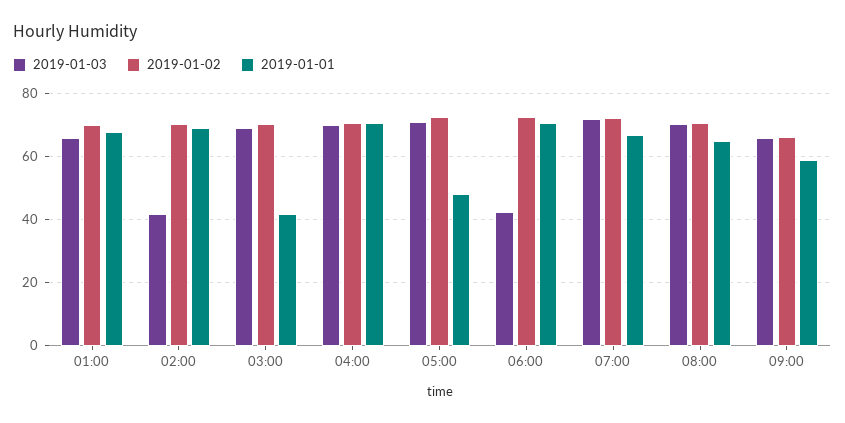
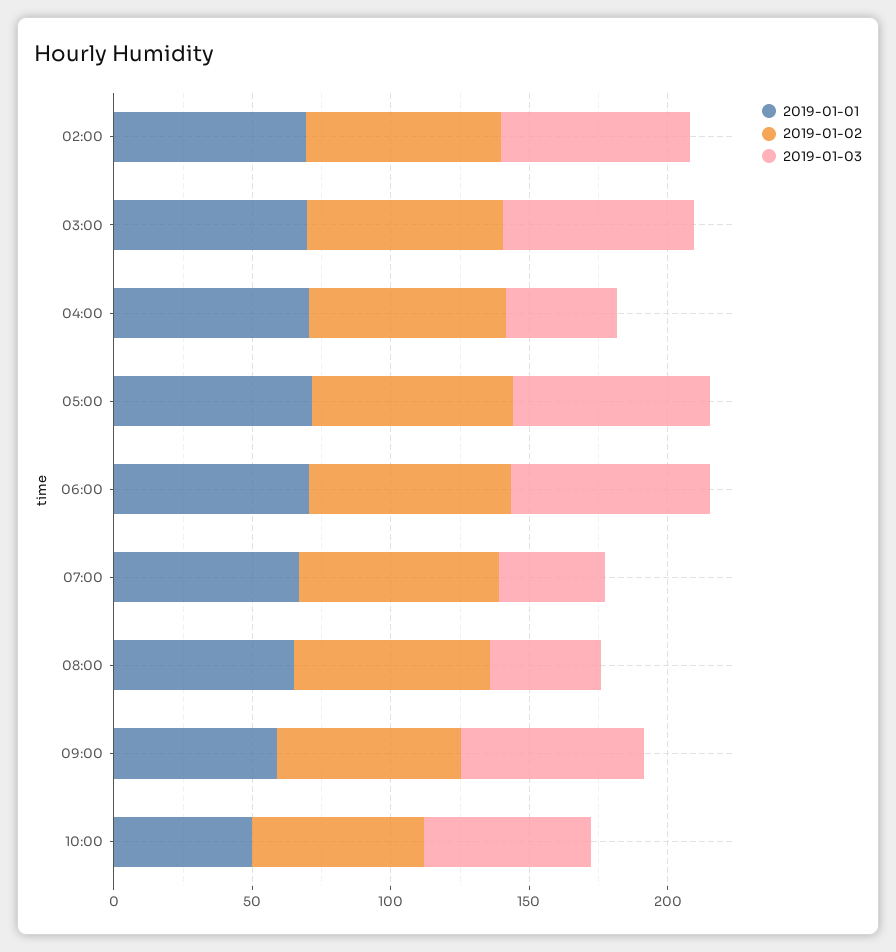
2019-01-03, 01:00: 66 -> none
2019-01-02, 01:00: 70 -> none
2019-01-01, 01:00: 68 -> none
2019-01-03, 02:00: 42 -> 70
2019-01-01, 03:00: 42 -> 70
2019-01-03, 04:00: 70 -> 40
2019-01-01, 05:00: 48 -> 70
2019-01-03, 06:00: 42 -> 70
2019-01-03, 07:00: 72 -> 40
2019-01-03, 08:00: 70 -> 40
2019-01-01, 10:00: none -> 50
2019-01-02, 10:00: none -> 60
2019-01-03, 10:00: none -> 60

